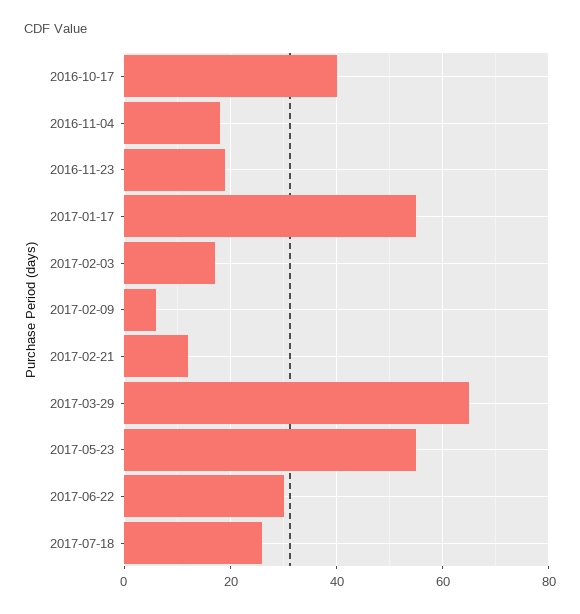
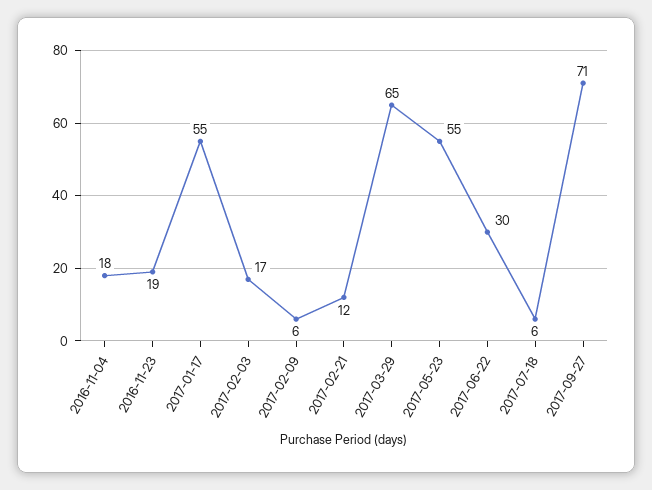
2016-10-17: 40 -> none
2017-07-18: 25 -> 6
2017-09-27: none -> 71

